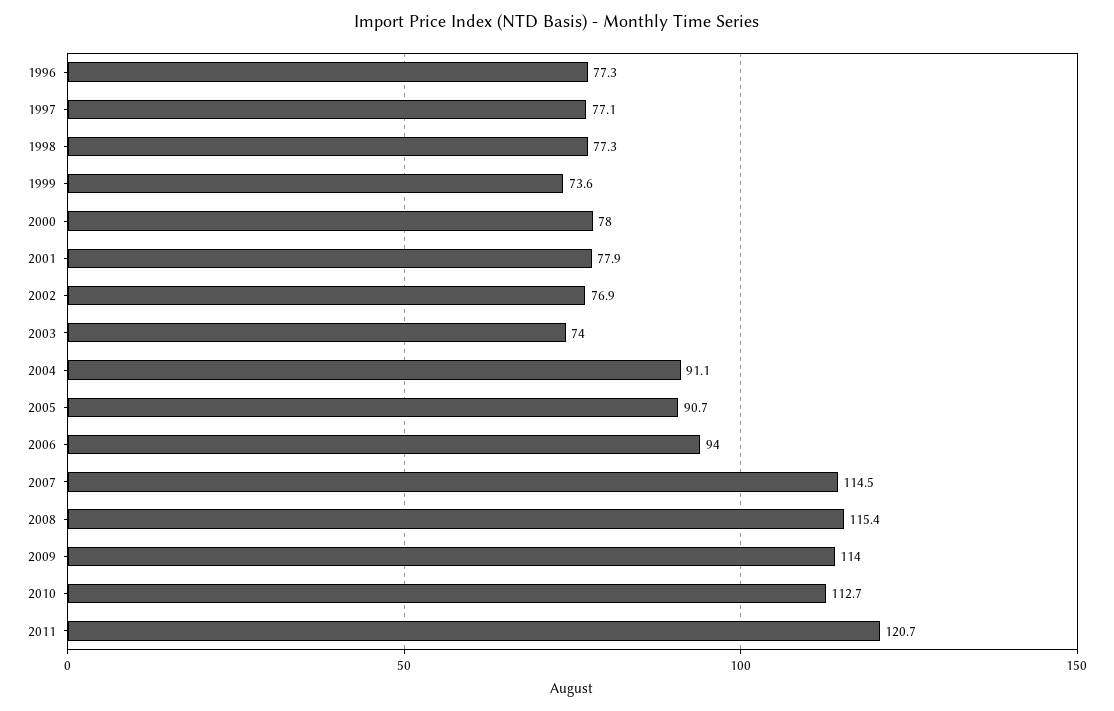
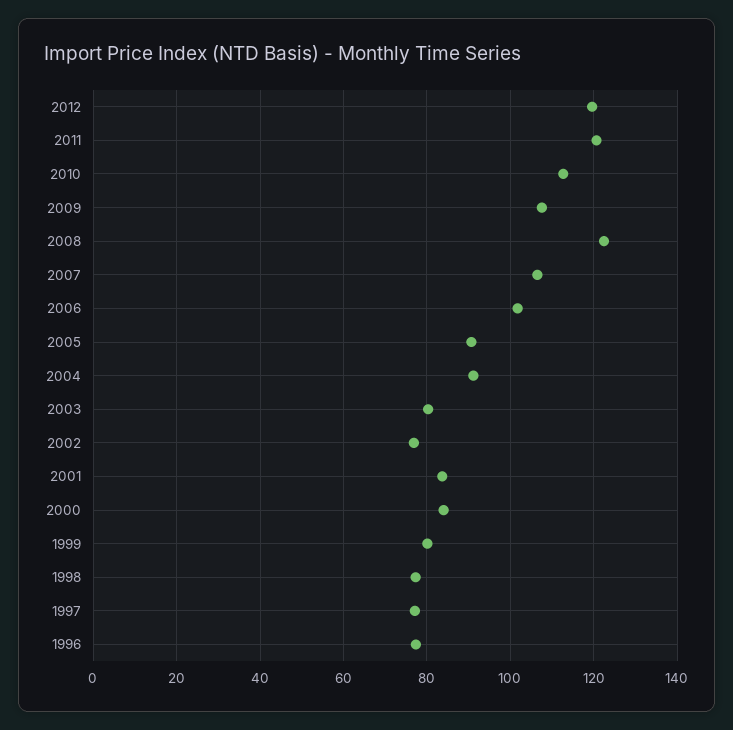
1999: 73.6 -> 80
2000: 78 -> 84
2001: 77.9 -> 84
2003: 74 -> 80
2006: 94 -> 102
2007: 114.5 -> 106
2008: 115.4 -> 122
2009: 114 -> 108
2012: none -> 120

